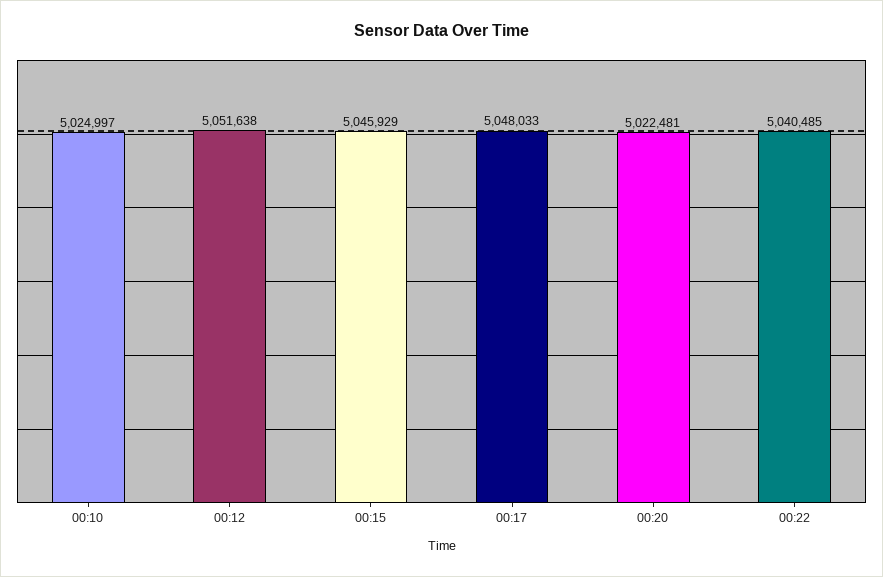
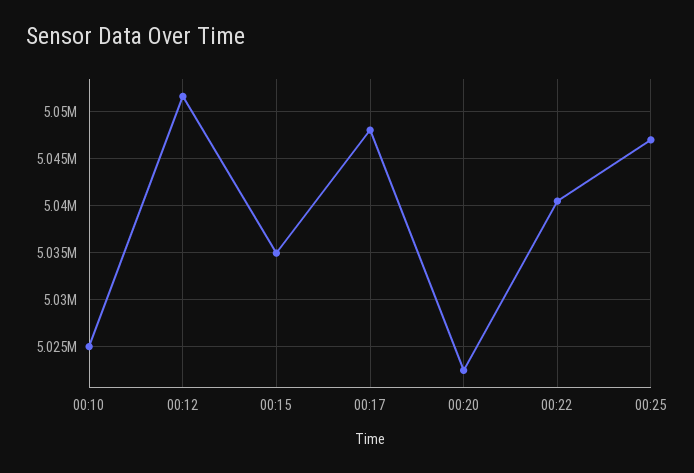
00:15: 5045929 -> 5035000
00:25: none -> 5047000

